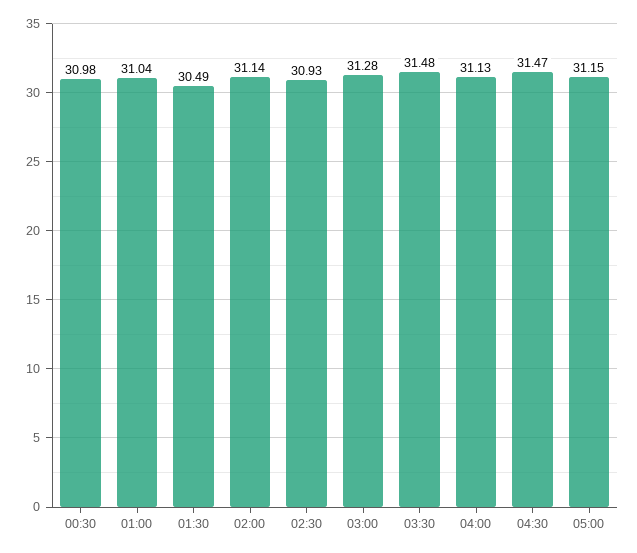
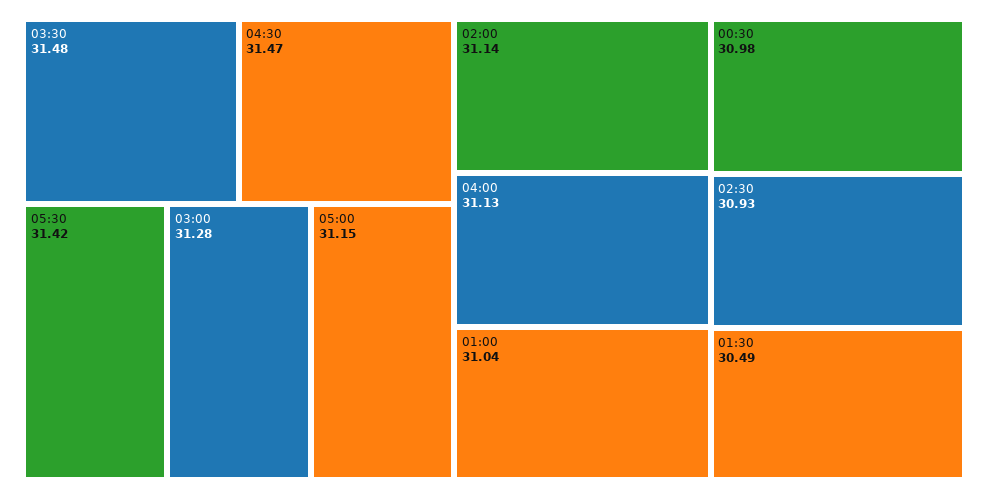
05:30: none -> 31.42

